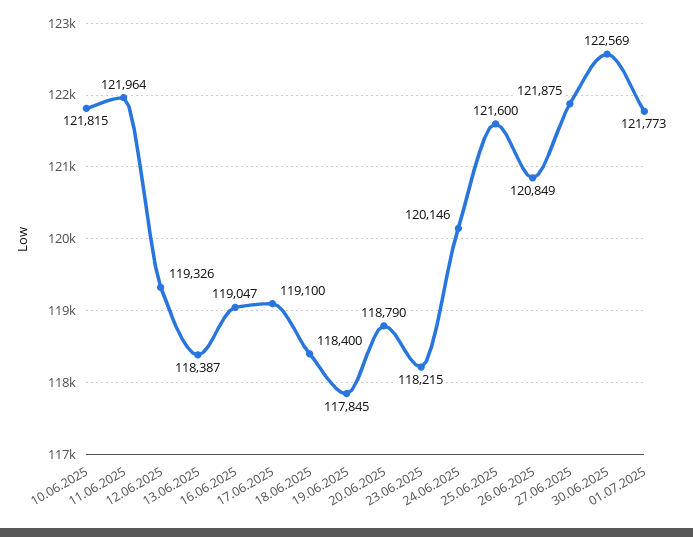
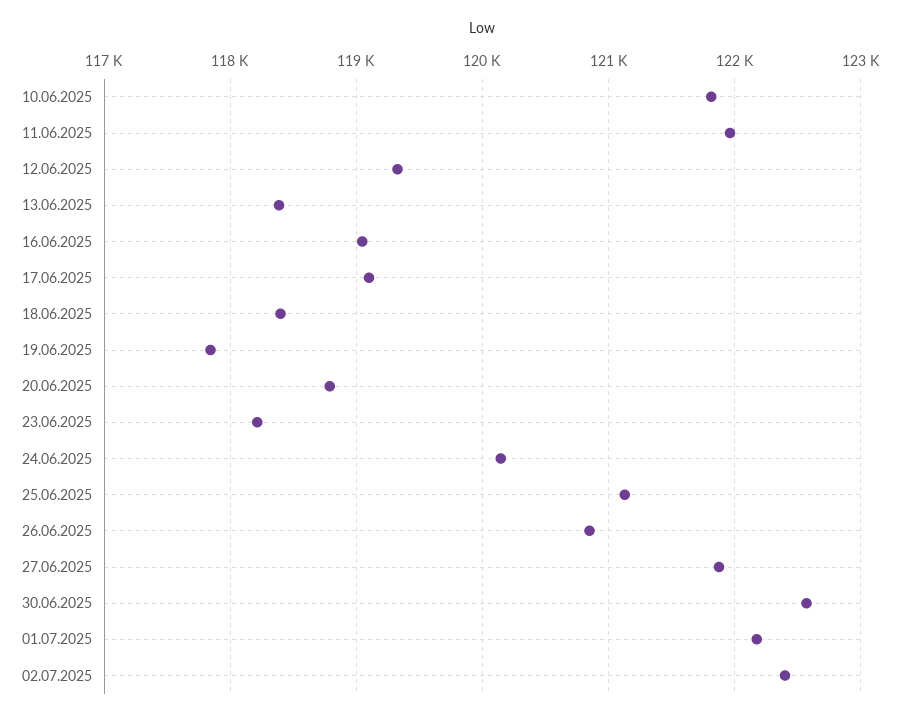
25.06.2025: 121600 -> 121100
01.07.2025: 121773 -> 122200
02.07.2025: none -> 122400

